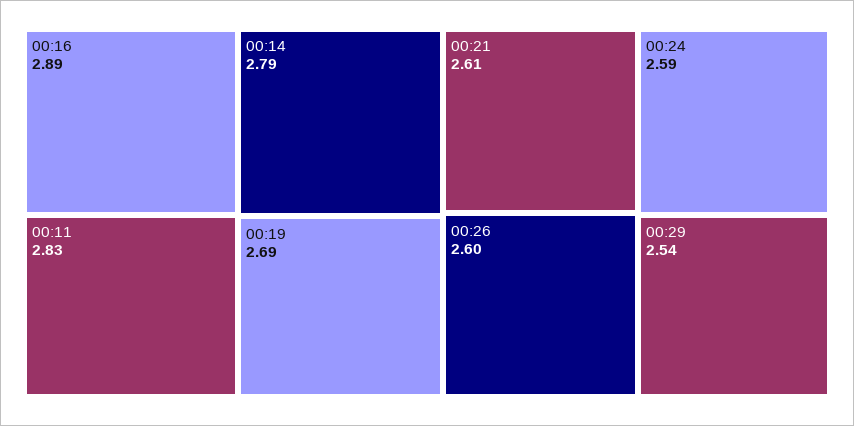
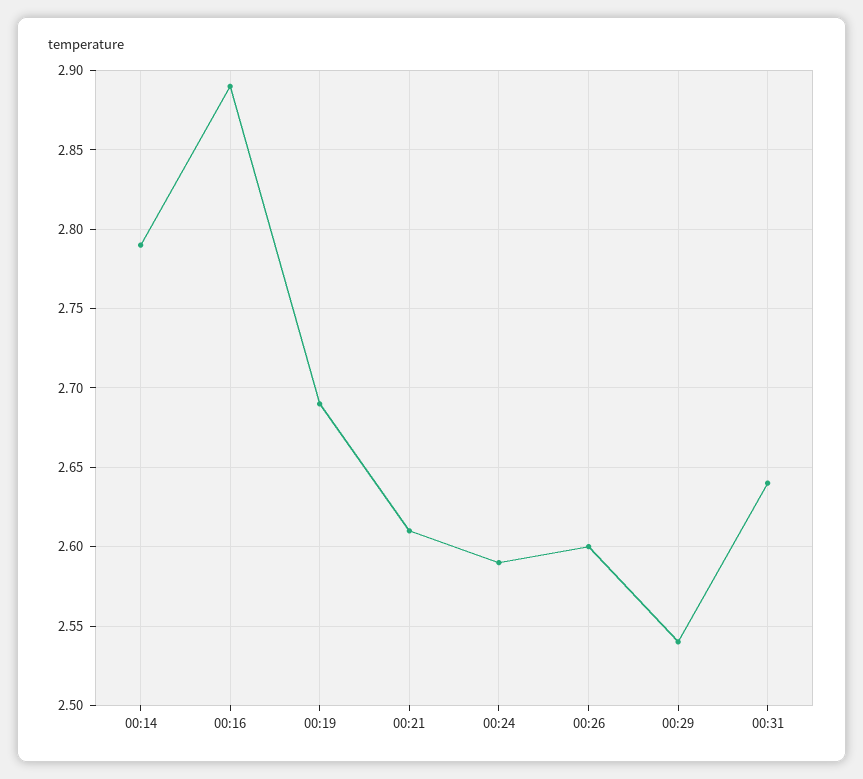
00:11: 2.83 -> none
00:31: none -> 2.64

